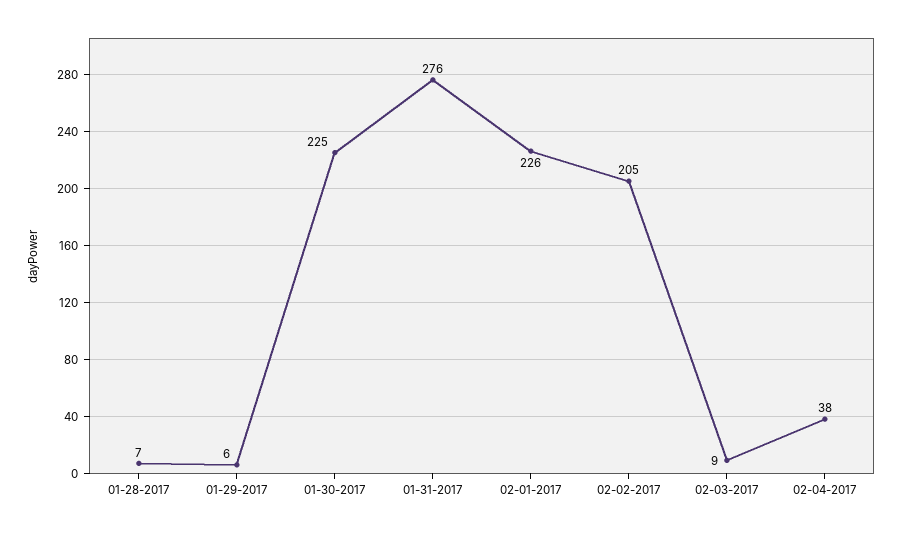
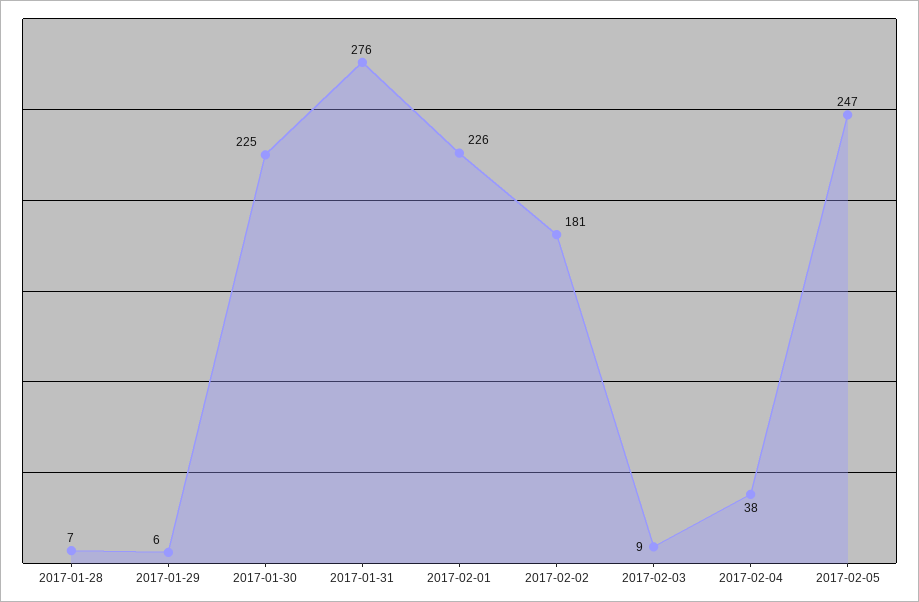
02-02-2017: 205 -> 181
2017-02-05: none -> 247

